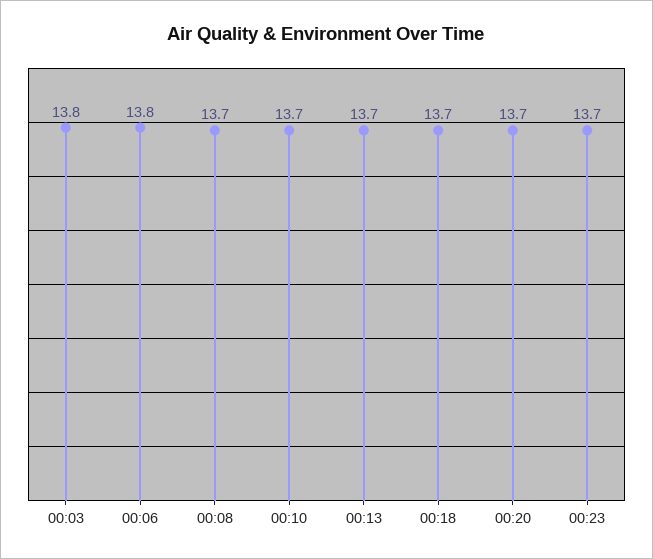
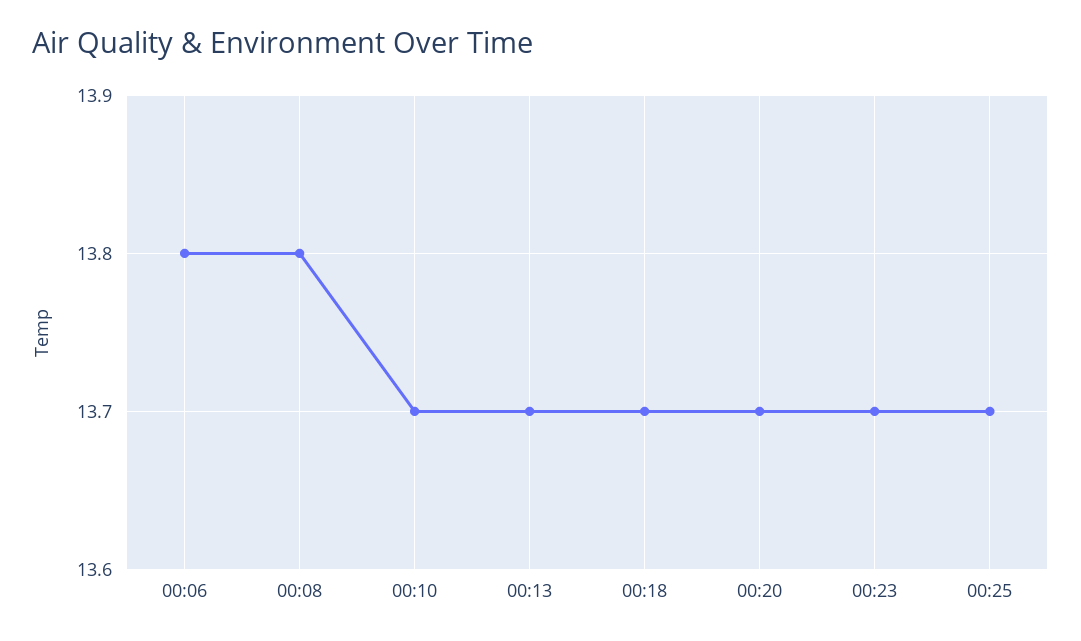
00:03: 13.8 -> none
00:08: 13.7 -> 13.8
00:25: none -> 13.7

